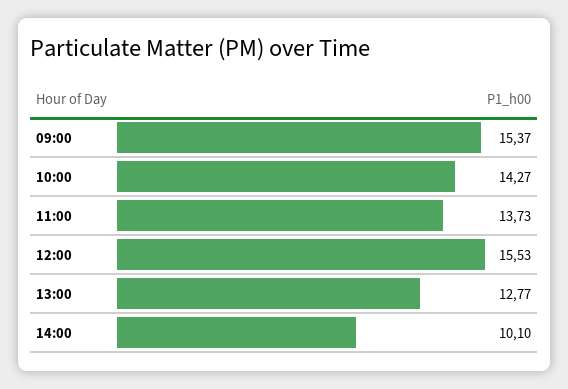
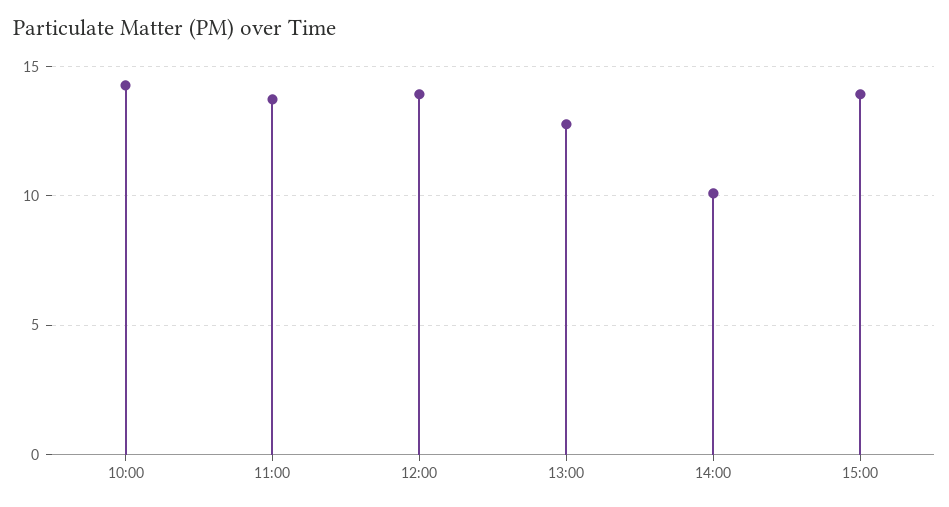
09:00: 15.37 -> none
12:00: 15.53 -> 14
15:00: none -> 14

